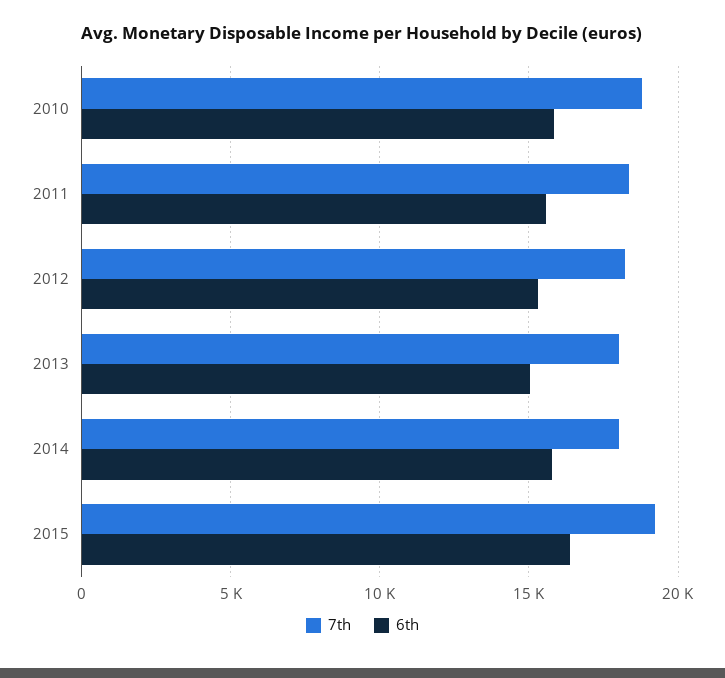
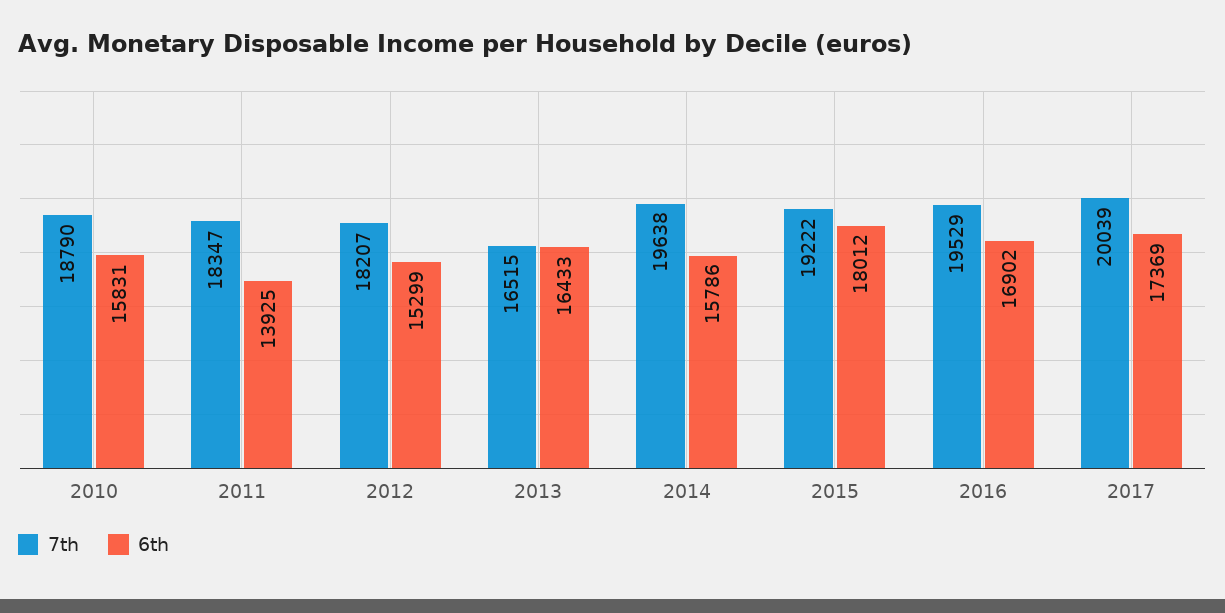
6th, 2011: 15500 -> 13925
7th, 2013: 18000 -> 16515
6th, 2013: 15000 -> 16433
7th, 2014: 18000 -> 19638
6th, 2015: 16500 -> 18012
7th, 2016: none -> 19529
6th, 2016: none -> 16902
7th, 2017: none -> 20039
6th, 2017: none -> 17369

